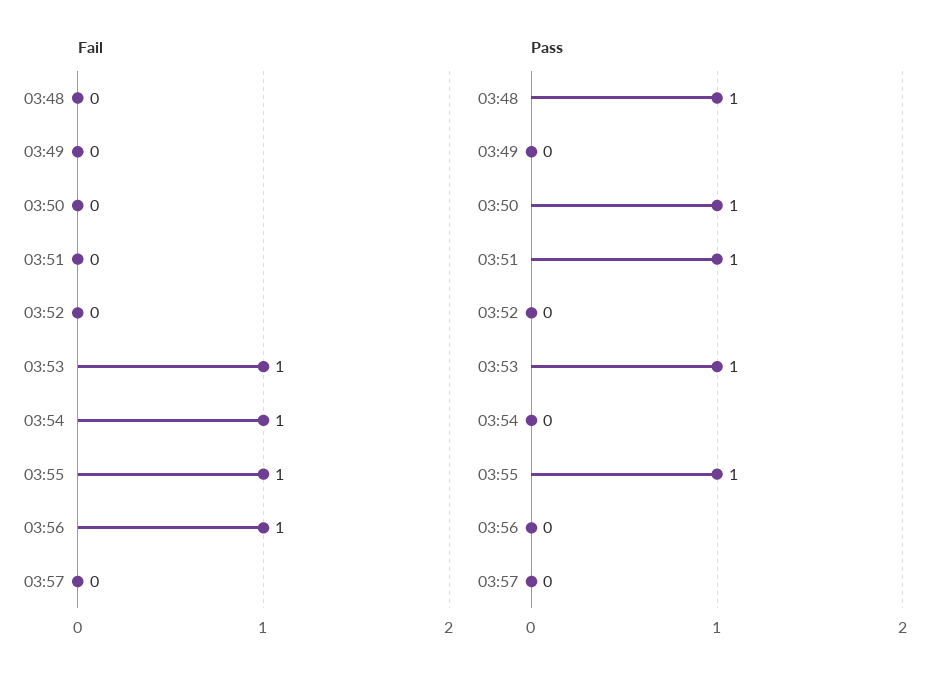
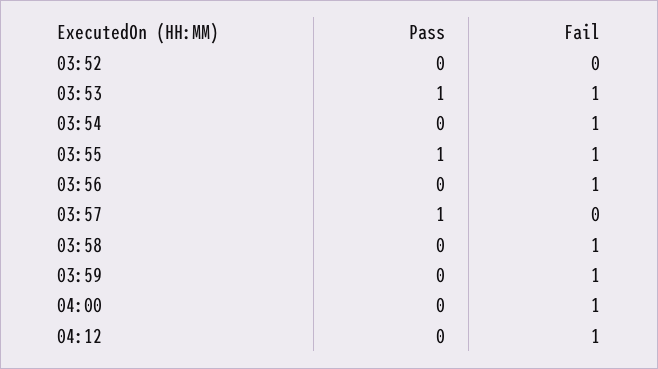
Fail, 03:48: 0 -> none
Fail, 03:49: 0 -> none
Fail, 03:50: 0 -> none
Fail, 03:51: 0 -> none
Pass, 03:48: 1 -> none
Pass, 03:49: 0 -> none
Pass, 03:50: 1 -> none
Pass, 03:51: 1 -> none
Pass, 03:57: 0 -> 1
Pass, 03:58: none -> 0
Fail, 03:58: none -> 1
Pass, 03:59: none -> 0
Fail, 03:59: none -> 1
Pass, 04:00: none -> 0
Fail, 04:00: none -> 1
Pass, 04:12: none -> 0
Fail, 04:12: none -> 1

